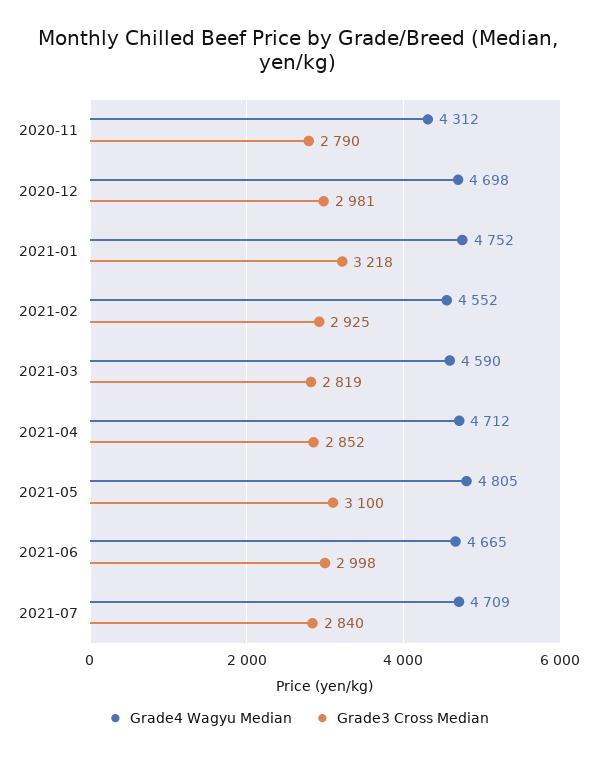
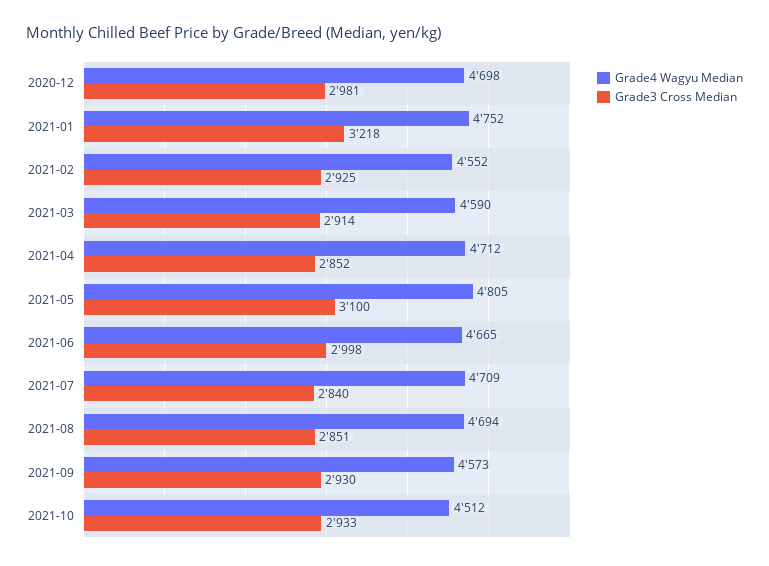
Grade4 Wagyu Median, 2020-11: 4312 -> none
Grade3 Cross Median, 2020-11: 2790 -> none
Grade3 Cross Median, 2021-03: 2819 -> 2914
Grade4 Wagyu Median, 2021-08: none -> 4694
Grade3 Cross Median, 2021-08: none -> 2851
Grade4 Wagyu Median, 2021-09: none -> 4573
Grade3 Cross Median, 2021-09: none -> 2930
Grade4 Wagyu Median, 2021-10: none -> 4512
Grade3 Cross Median, 2021-10: none -> 2933

